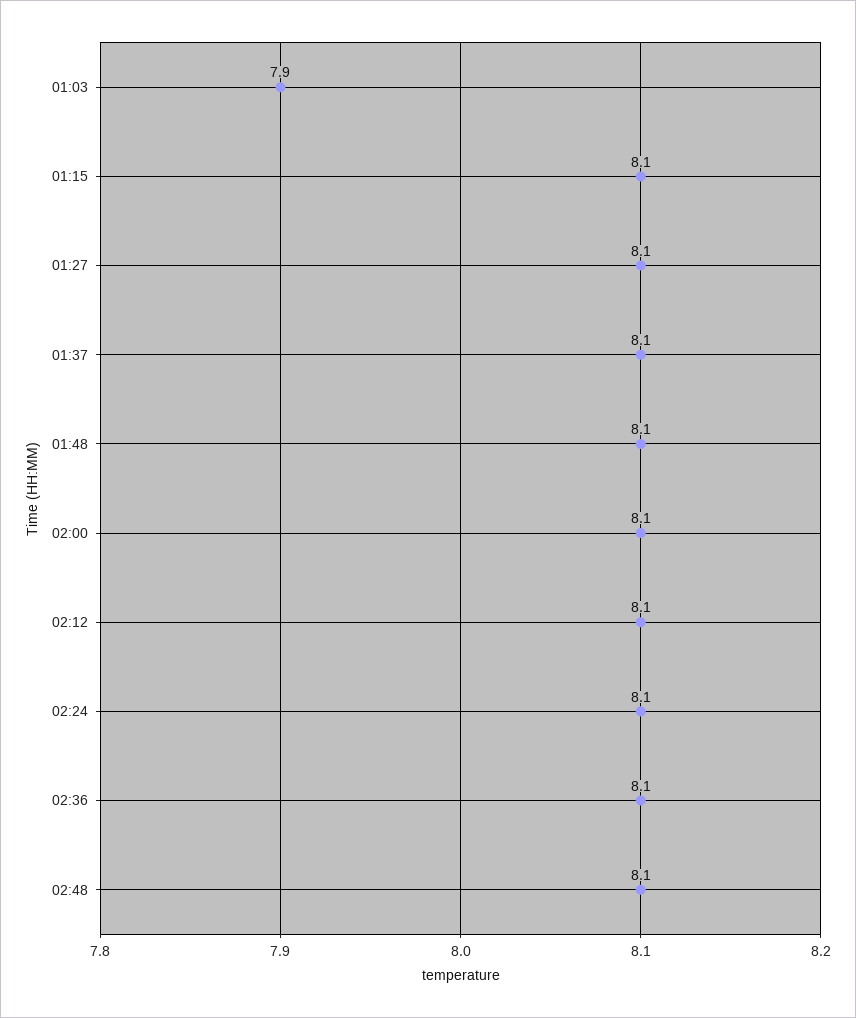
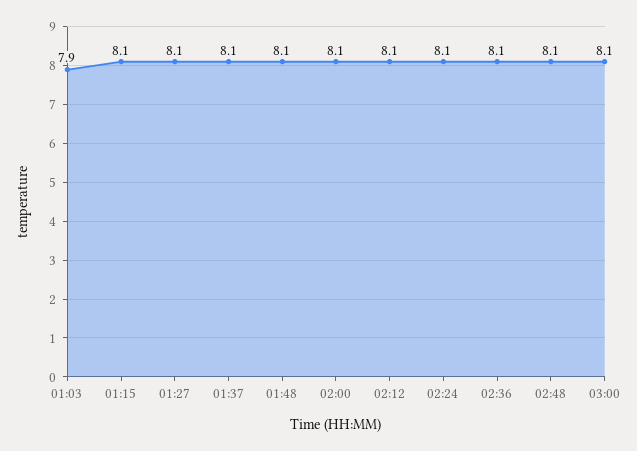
03:00: none -> 8.1

